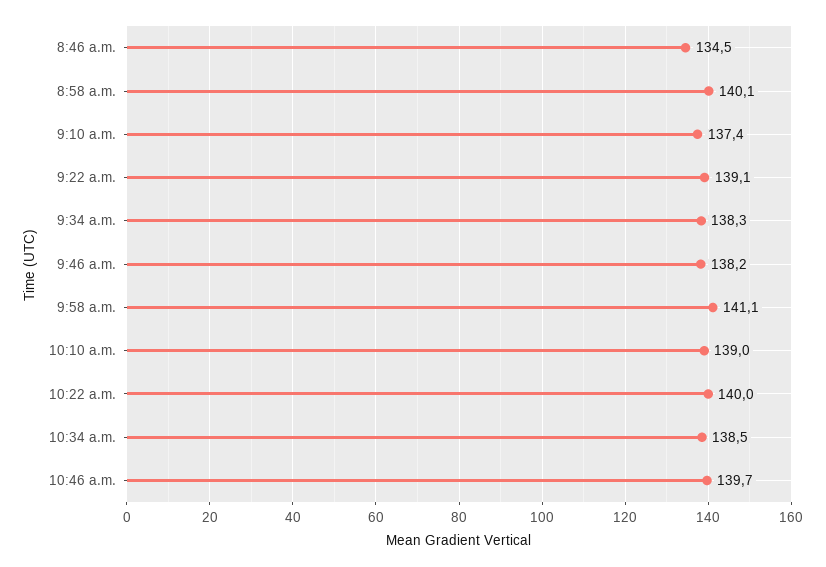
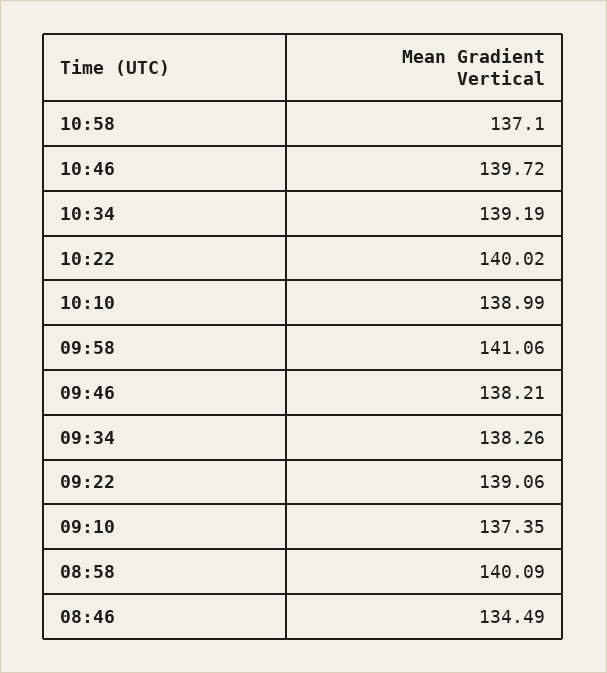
10:34 a.m.: 138.5 -> 139.19
10:58: none -> 137.1

